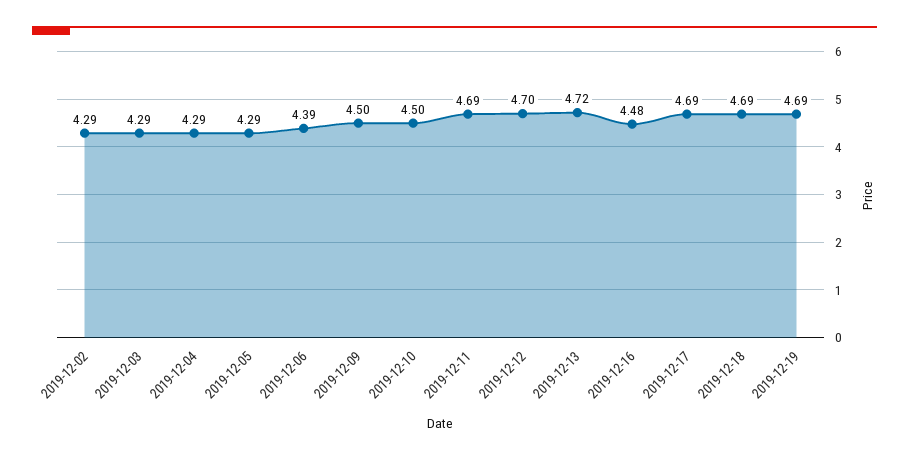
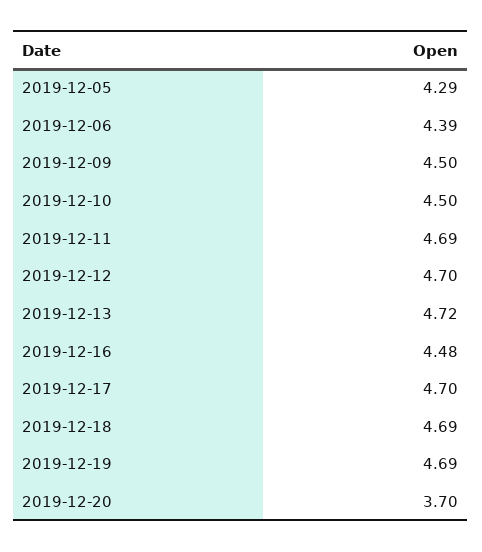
2019-12-02: 4.29 -> none
2019-12-03: 4.29 -> none
2019-12-04: 4.29 -> none
2019-12-17: 4.69 -> 4.7
2019-12-20: none -> 3.7

